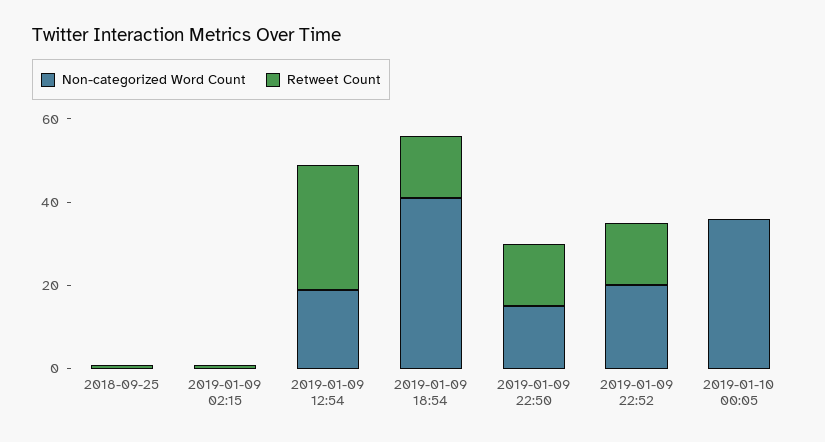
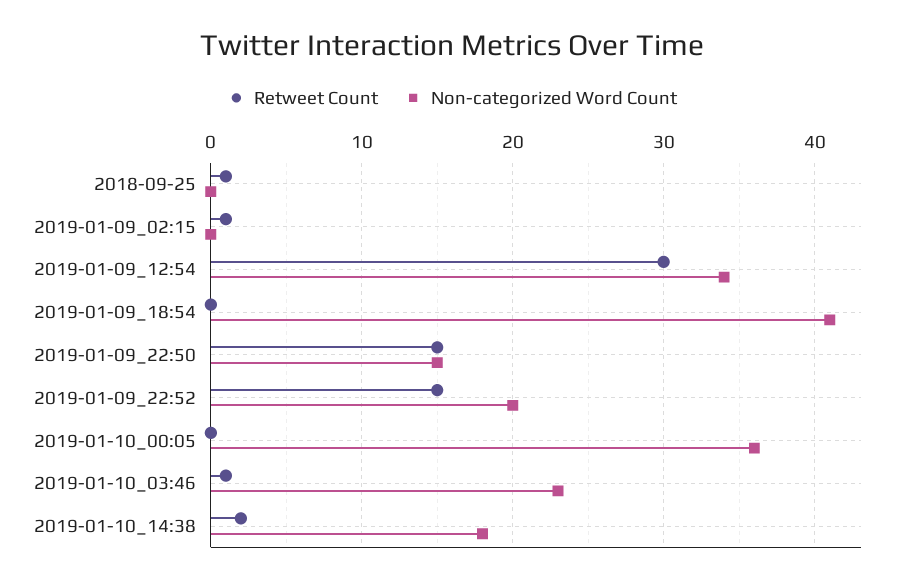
Non-categorized Word Count, 2019-01-09 12:54: 20 -> 34
Retweet Count, 2019-01-09 18:54: 15 -> 0
Retweet Count, 2019-01-10_03:46: none -> 1
Non-categorized Word Count, 2019-01-10_03:46: none -> 23
Retweet Count, 2019-01-10_14:38: none -> 2
Non-categorized Word Count, 2019-01-10_14:38: none -> 18

